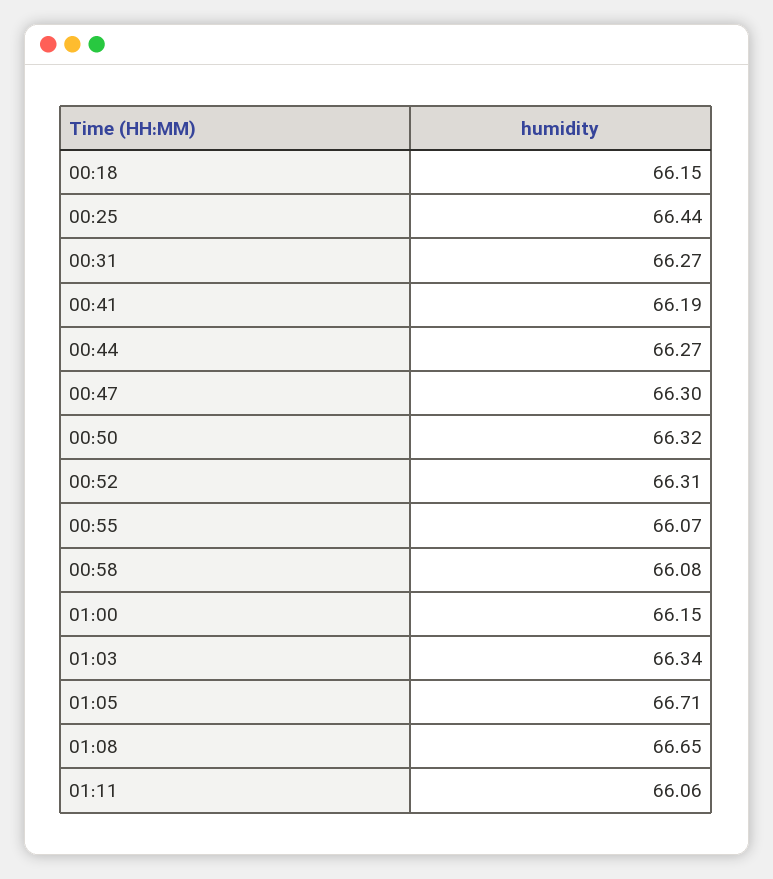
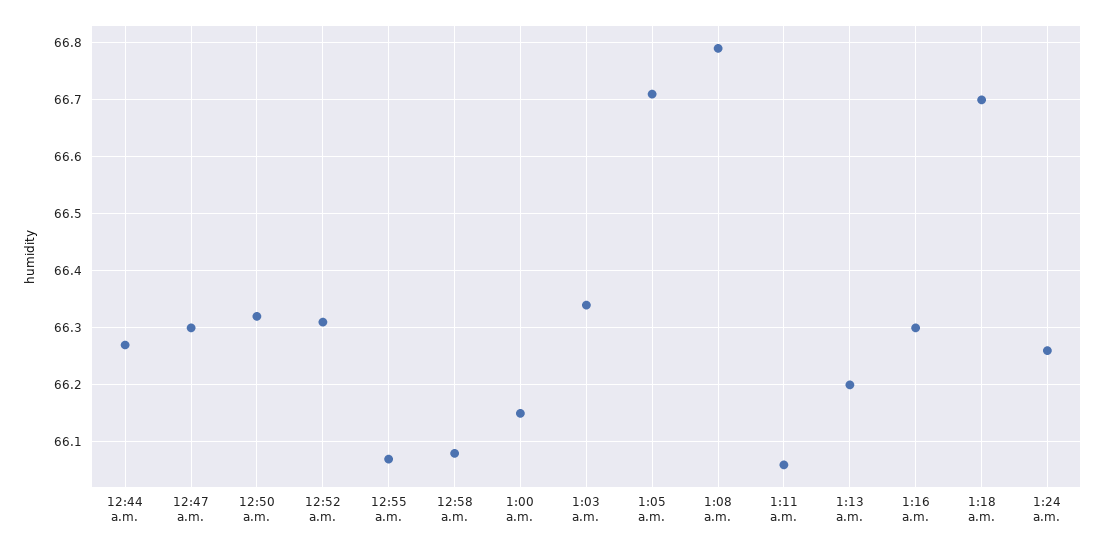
00:18: 66.15 -> none
00:25: 66.44 -> none
00:31: 66.27 -> none
00:41: 66.19 -> none
01:08: 66.65 -> 66.8
1:13 a.m.: none -> 66.2
1:16 a.m.: none -> 66.3
1:18 a.m.: none -> 66.7
1:24 a.m.: none -> 66.25

